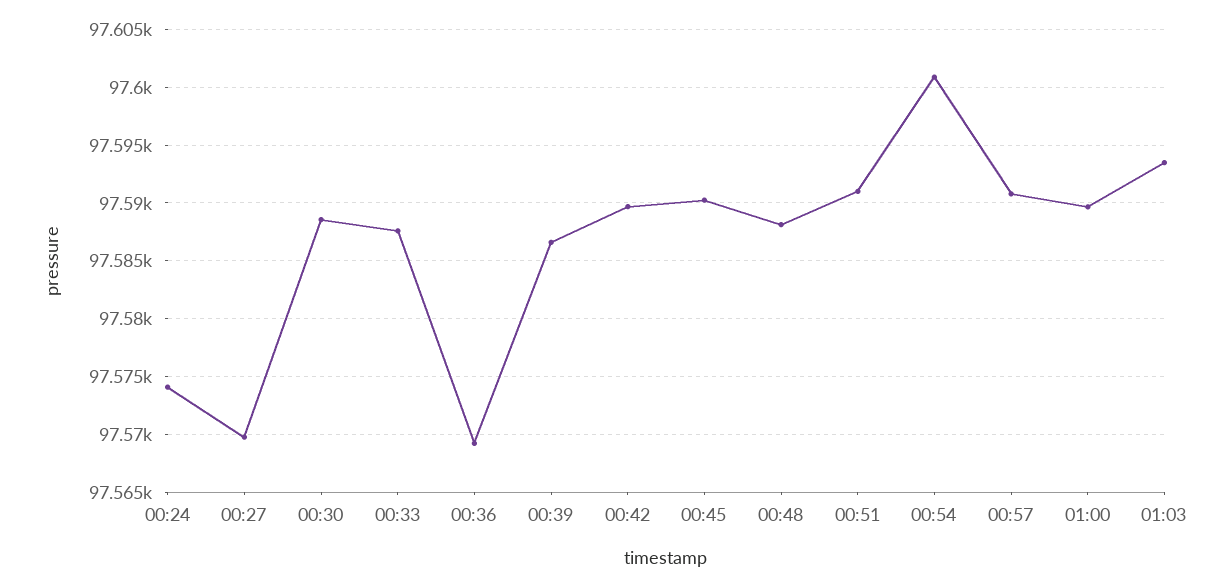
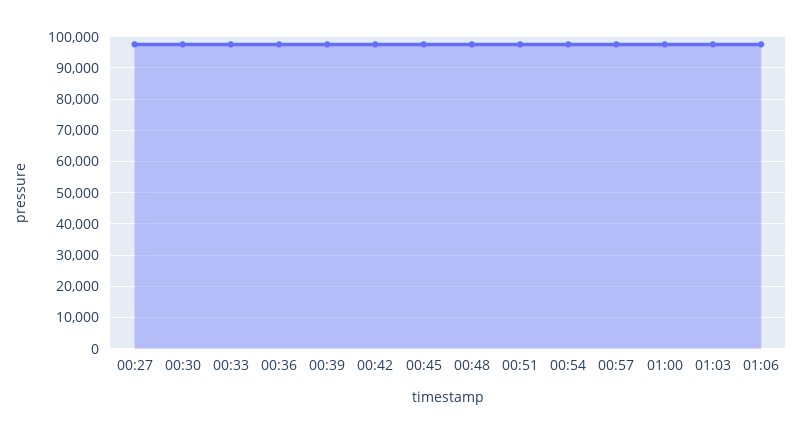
00:24: 97574 -> none
01:06: none -> 98000

